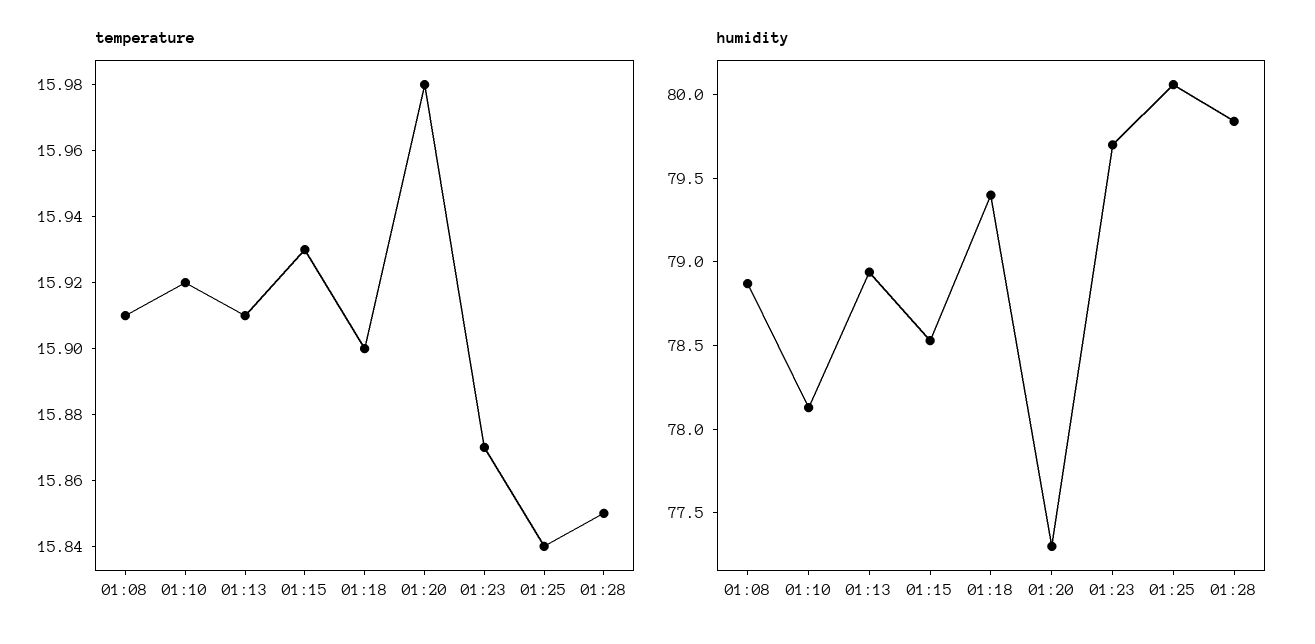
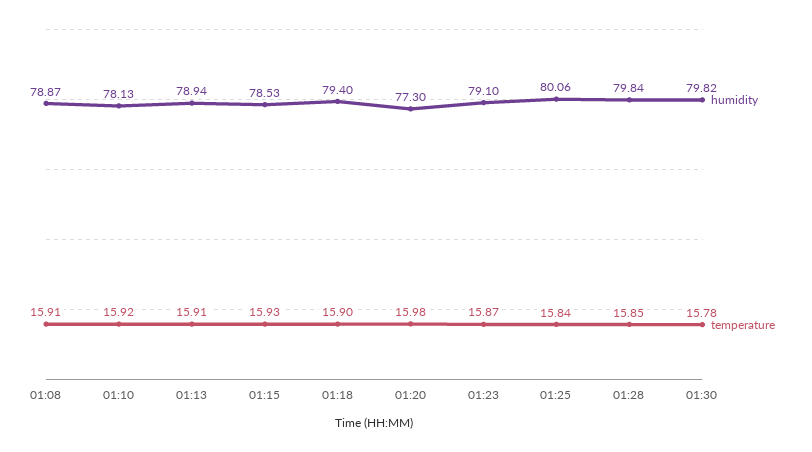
humidity, 01:23: 79.7 -> 79.1
humidity, 01:30: none -> 79.82
temperature, 01:30: none -> 15.78

